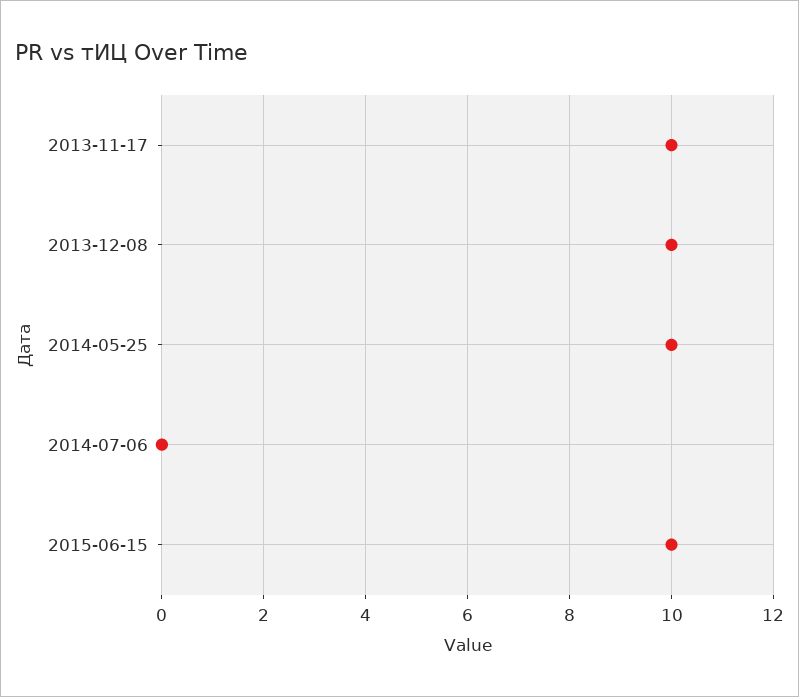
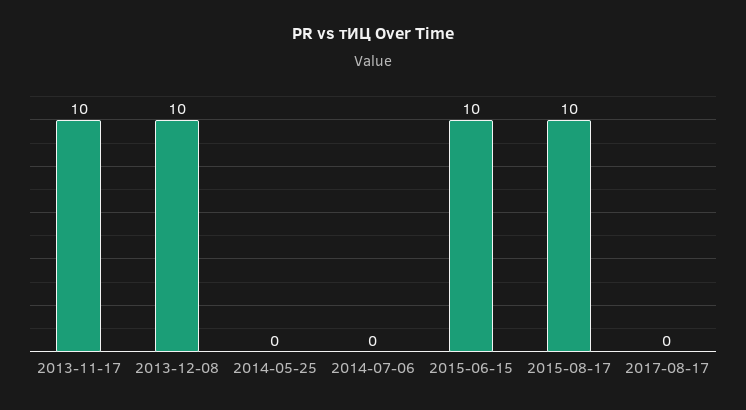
2014-05-25: 10 -> 0
2015-08-17: none -> 10
2017-08-17: none -> 0

